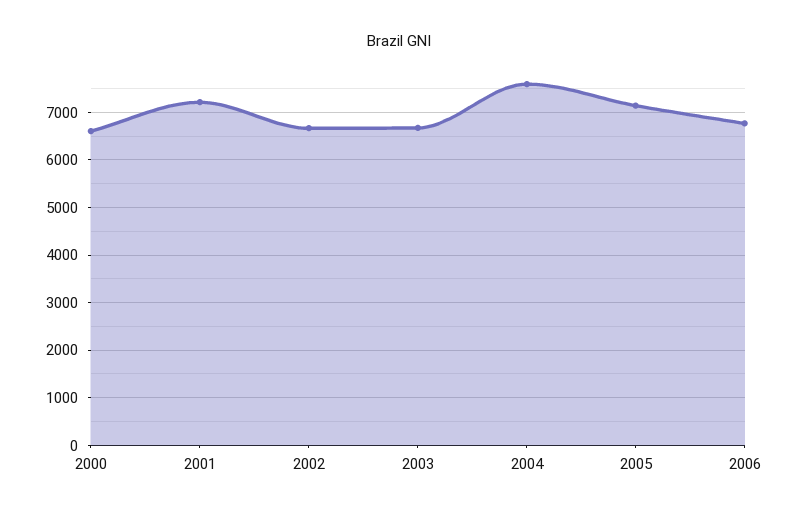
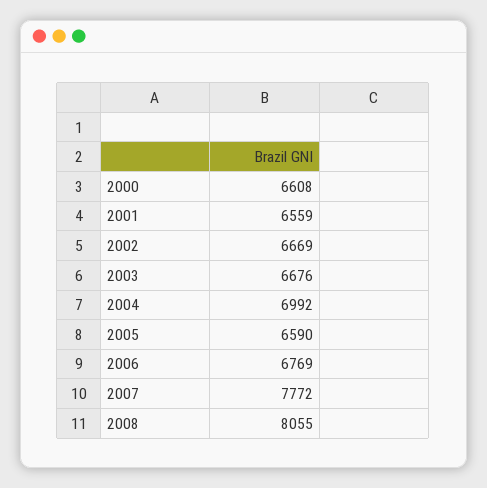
2001: 7200 -> 6559
2004: 7600 -> 6992
2005: 7200 -> 6590
2007: none -> 7772
2008: none -> 8055

